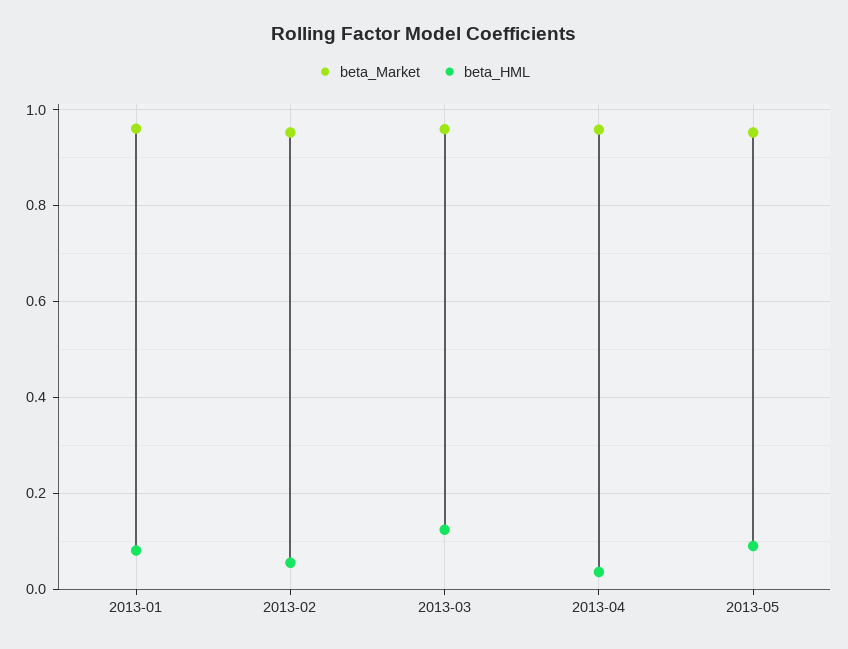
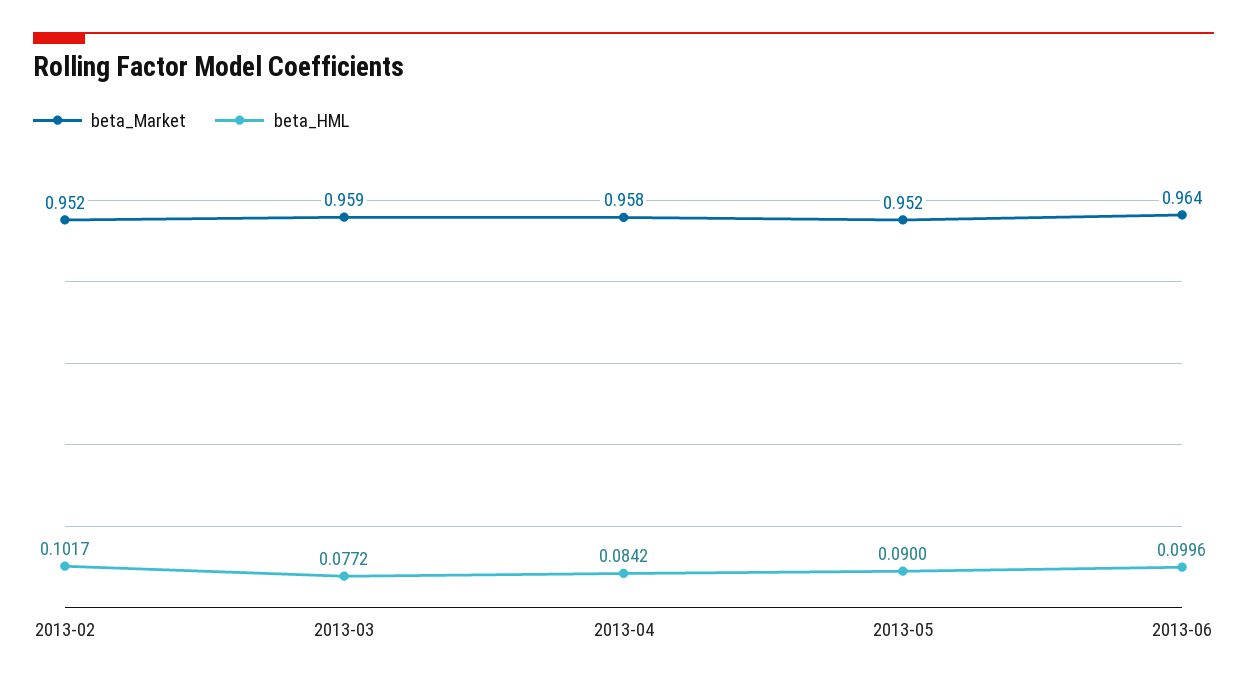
beta_Market, 2013-01: 0.96 -> none
beta_HML, 2013-01: 0.08 -> none
beta_HML, 2013-02: 0.06 -> 0.1017
beta_HML, 2013-03: 0.12 -> 0.0772
beta_HML, 2013-04: 0.04 -> 0.0842
beta_Market, 2013-06: none -> 0.964
beta_HML, 2013-06: none -> 0.0996

